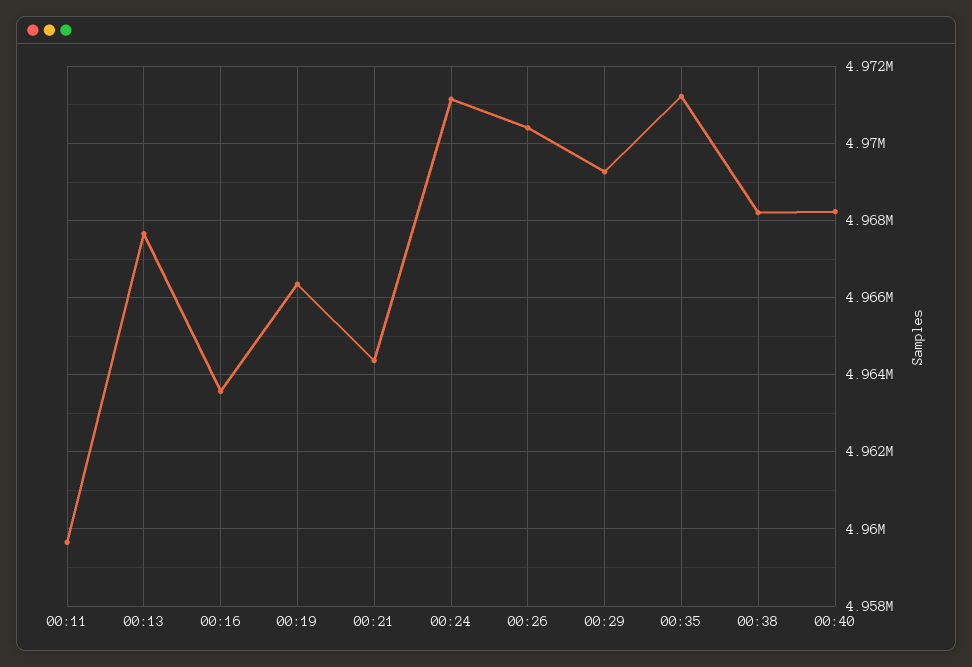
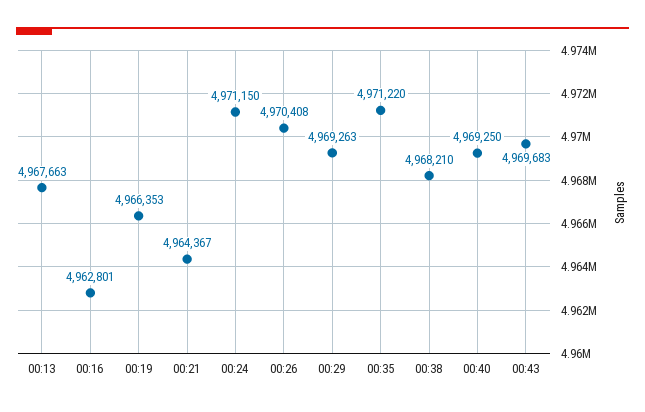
00:11: 4959600 -> none
00:16: 4963600 -> 4962801
00:40: 4968200 -> 4969250
00:43: none -> 4969683

